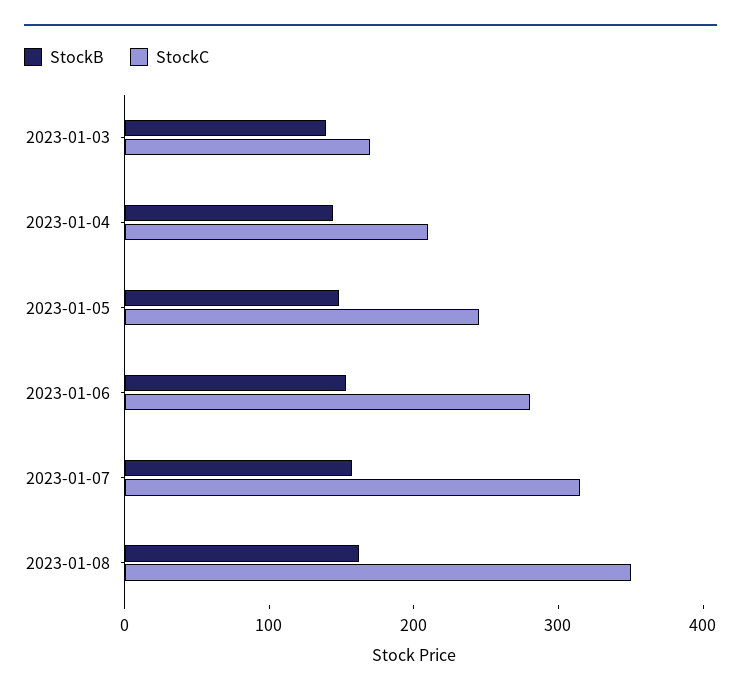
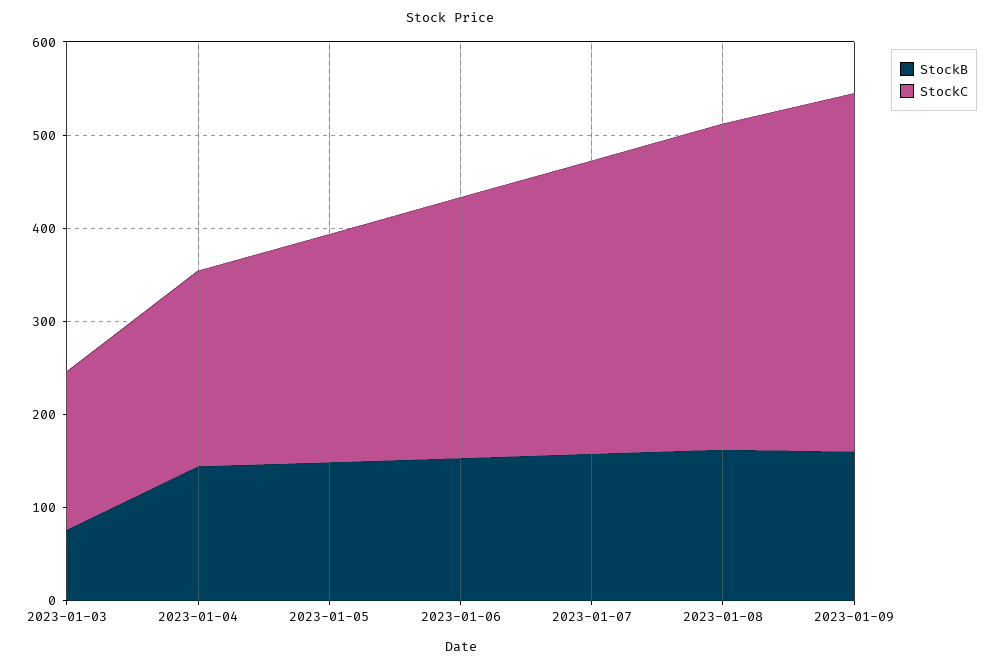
StockB, 2023-01-03: 140 -> 80
StockB, 2023-01-09: none -> 160
StockC, 2023-01-09: none -> 380

